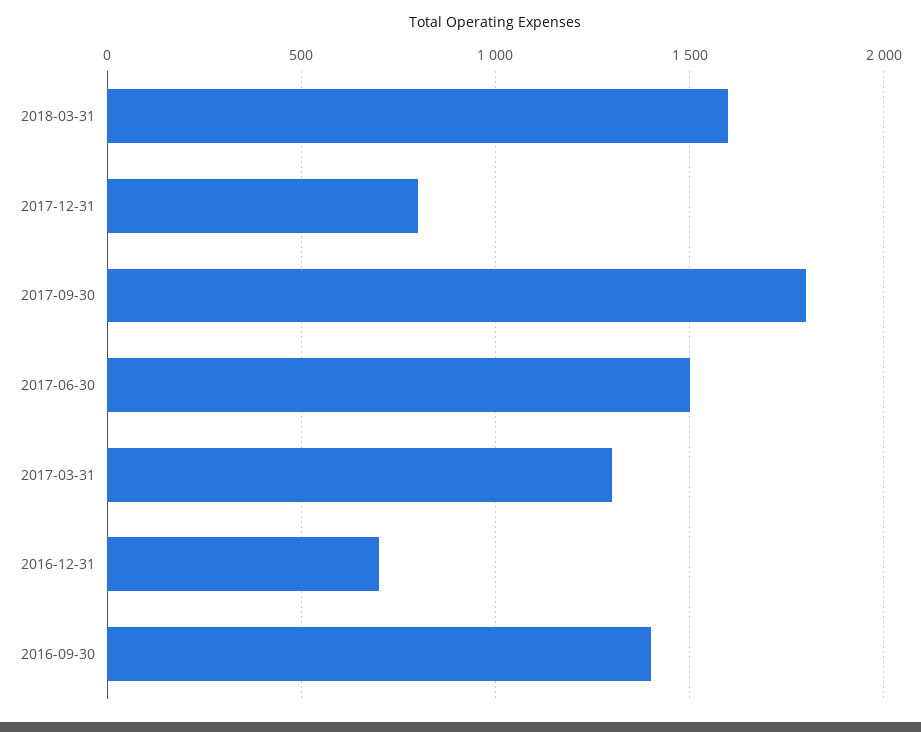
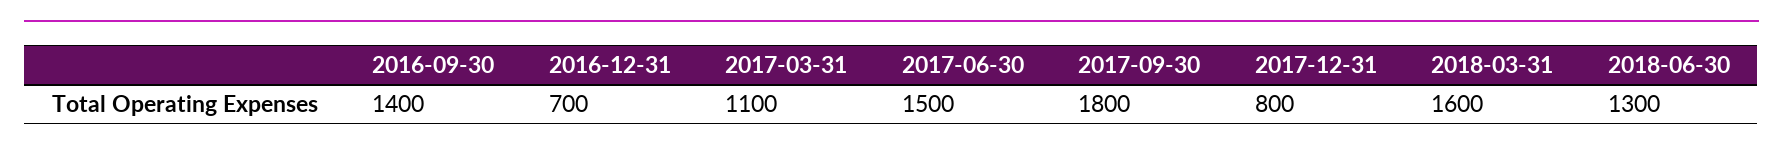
2017-03-31: 1300 -> 1100
2018-06-30: none -> 1300

